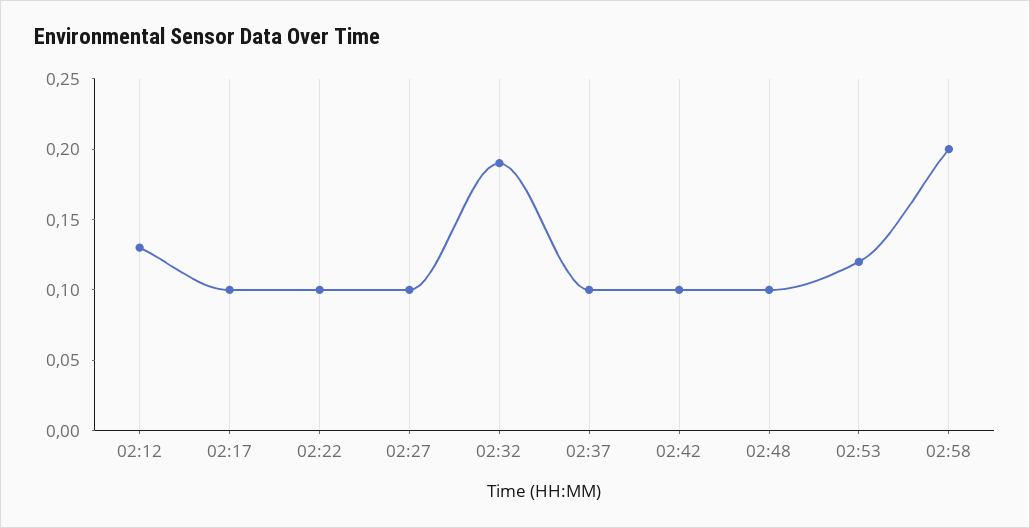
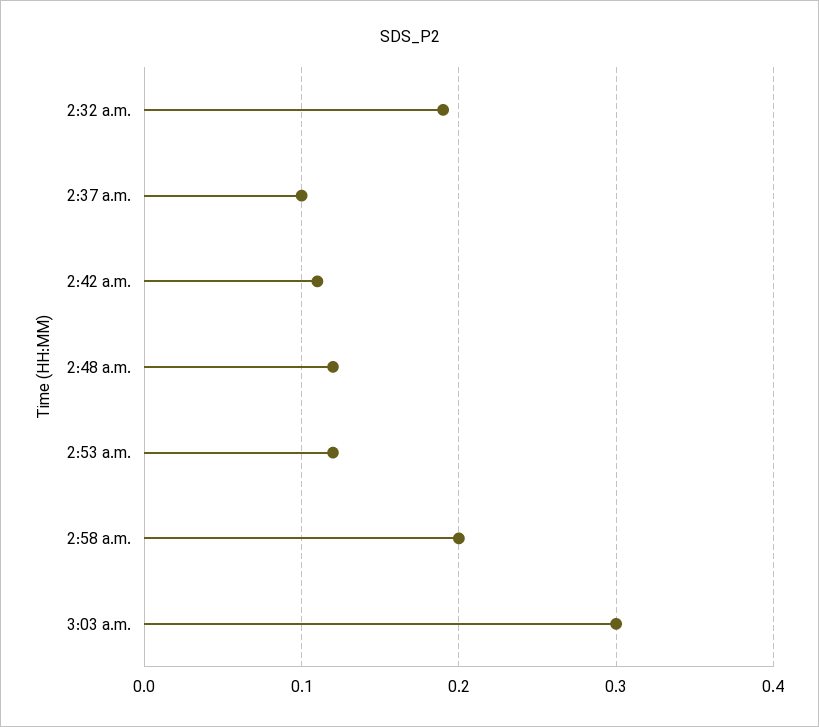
02:12: 0.13 -> none
02:17: 0.1 -> none
02:22: 0.1 -> none
02:27: 0.1 -> none
02:42: 0.1 -> 0.11
02:48: 0.1 -> 0.12
3:03 a.m.: none -> 0.3

